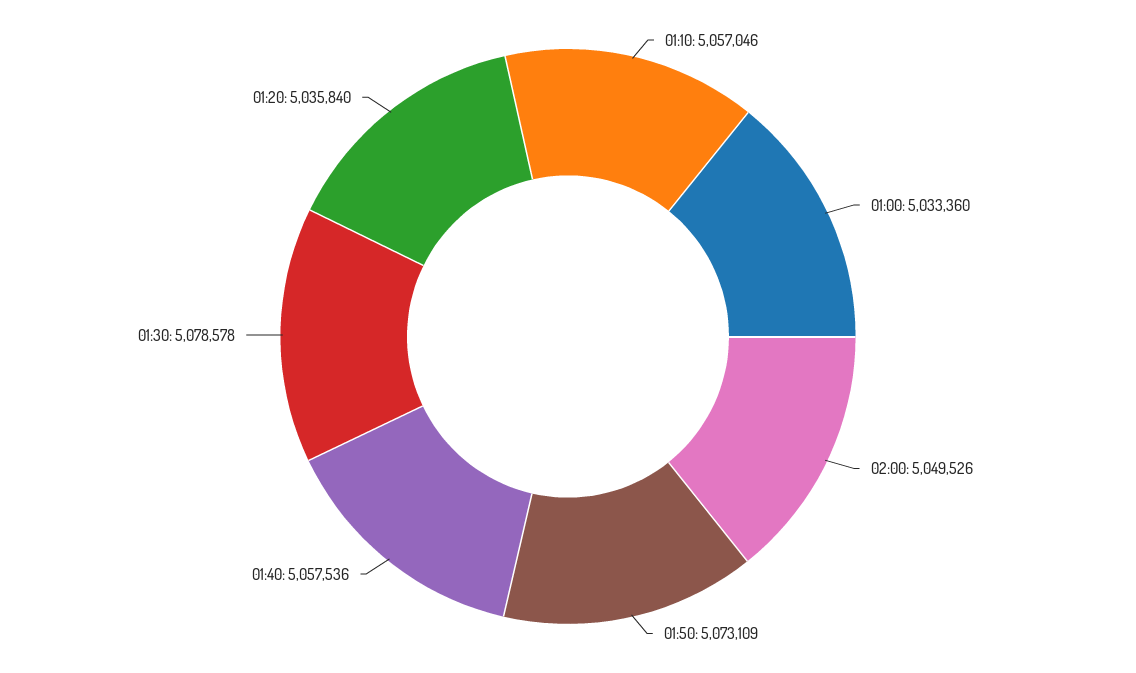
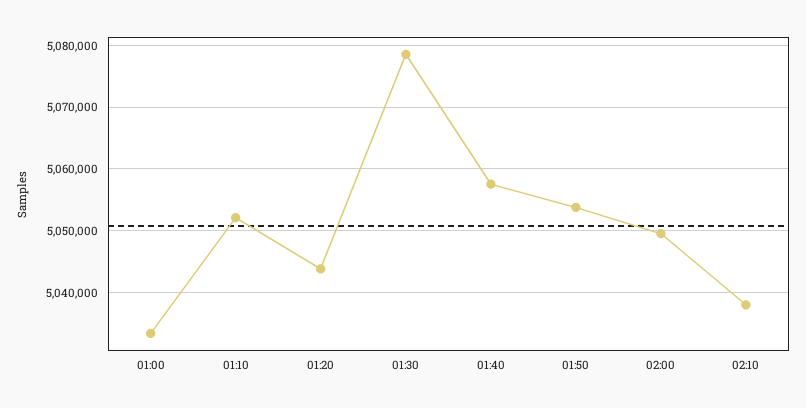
01:10: 5057046 -> 5052000
01:50: 5073109 -> 5054000
01:20: 5035840 -> 5044000
02:10: none -> 5038000

